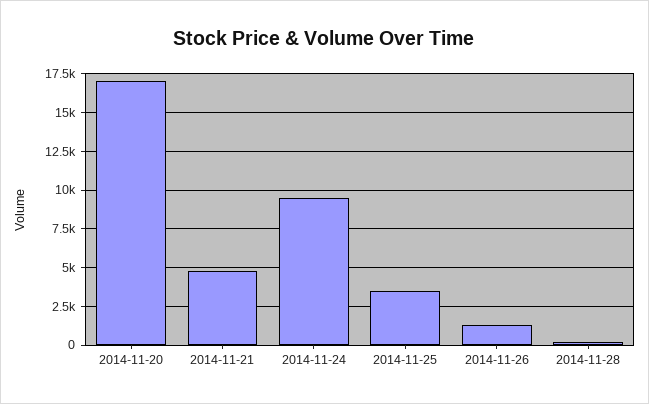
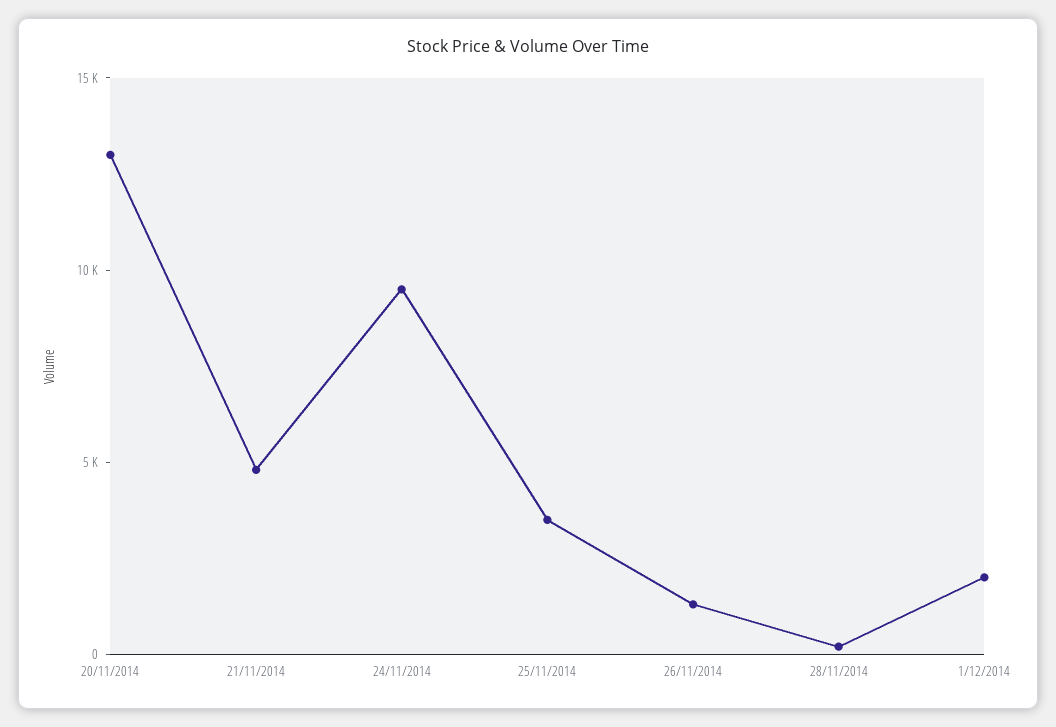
2014-11-20: 17000 -> 13000
1/12/2014: none -> 2000

